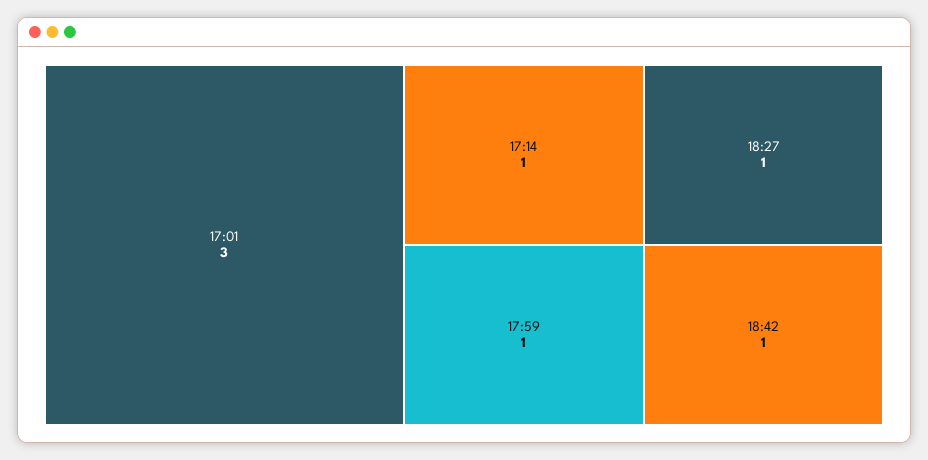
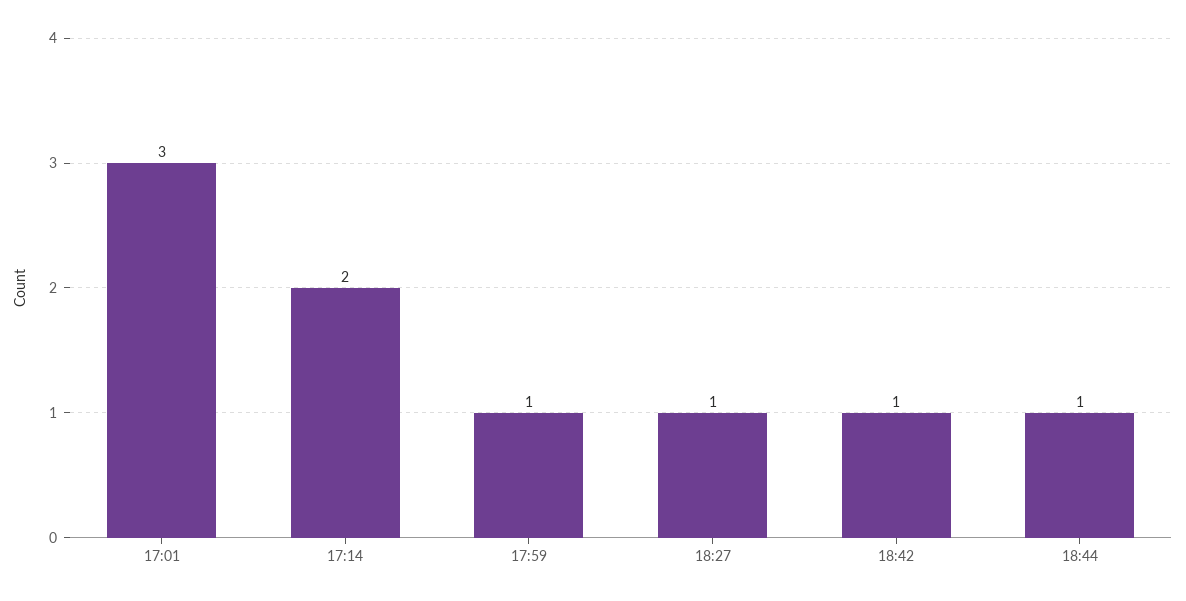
17:14: 1 -> 2
18:44: none -> 1

